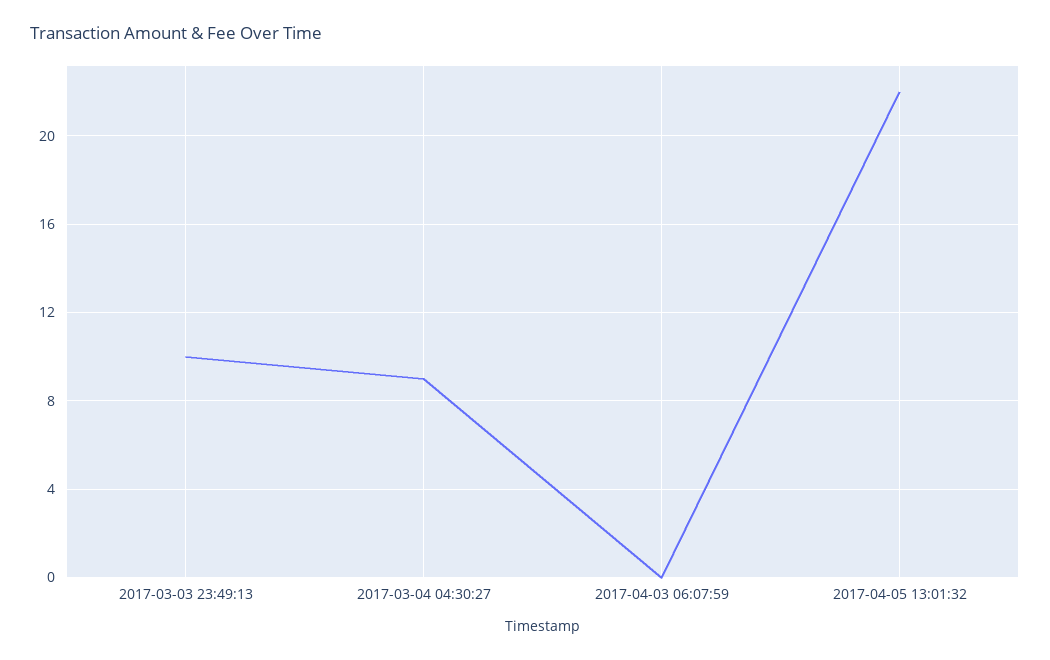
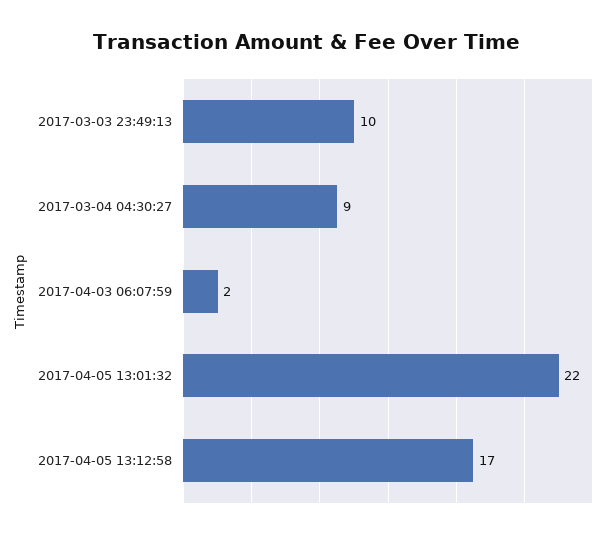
2017-04-03 06:07:59: 0 -> 2
2017-04-05 13:12:58: none -> 17

